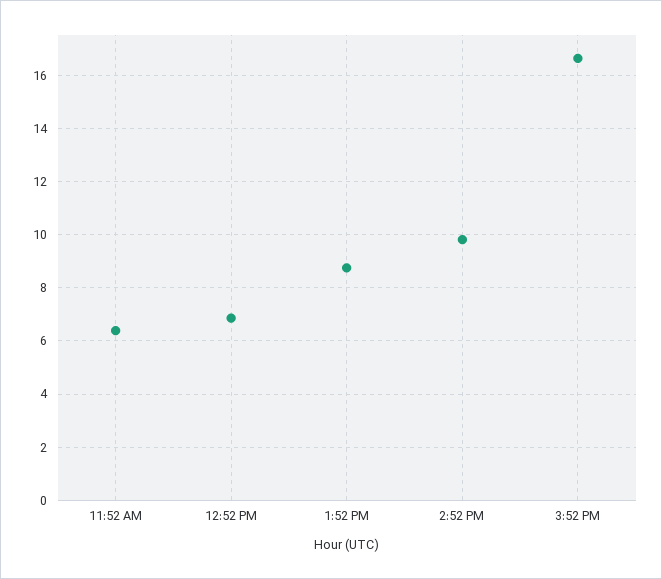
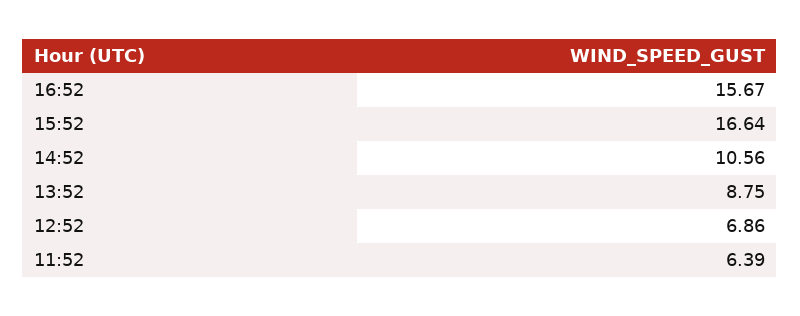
2:52 PM: 9.75 -> 10.56
16:52: none -> 15.67

